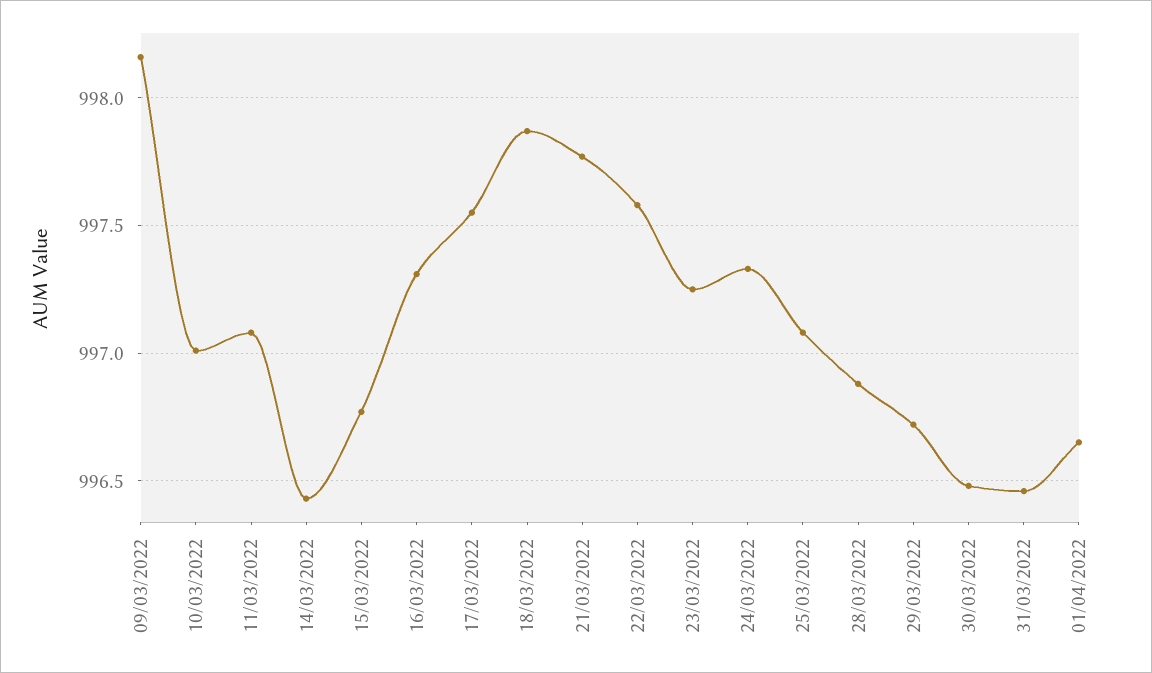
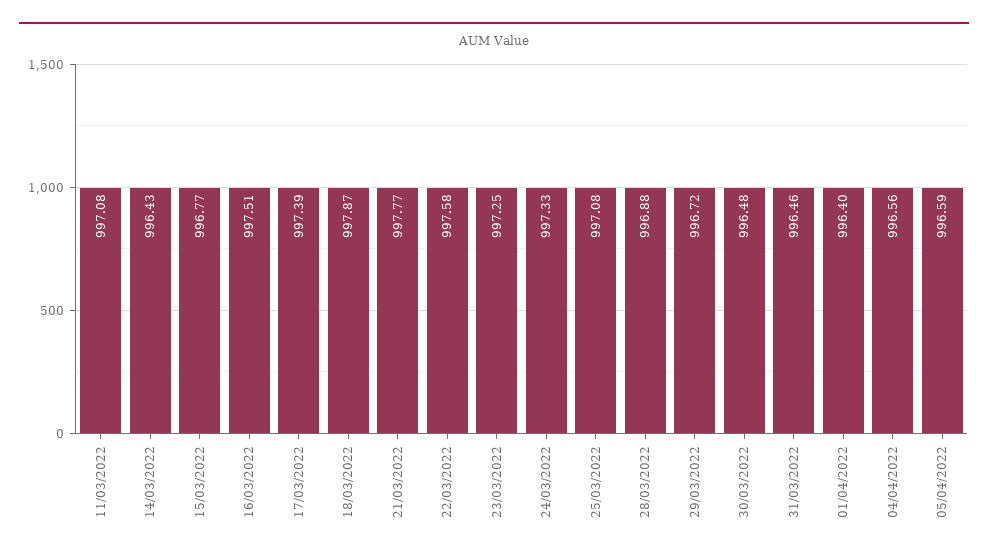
09/03/2022: 998.15 -> none
10/03/2022: 997 -> none
16/03/2022: 997.3 -> 997.51
17/03/2022: 997.55 -> 997.39
01/04/2022: 996.65 -> 996.4
04/04/2022: none -> 996.56
05/04/2022: none -> 996.59

